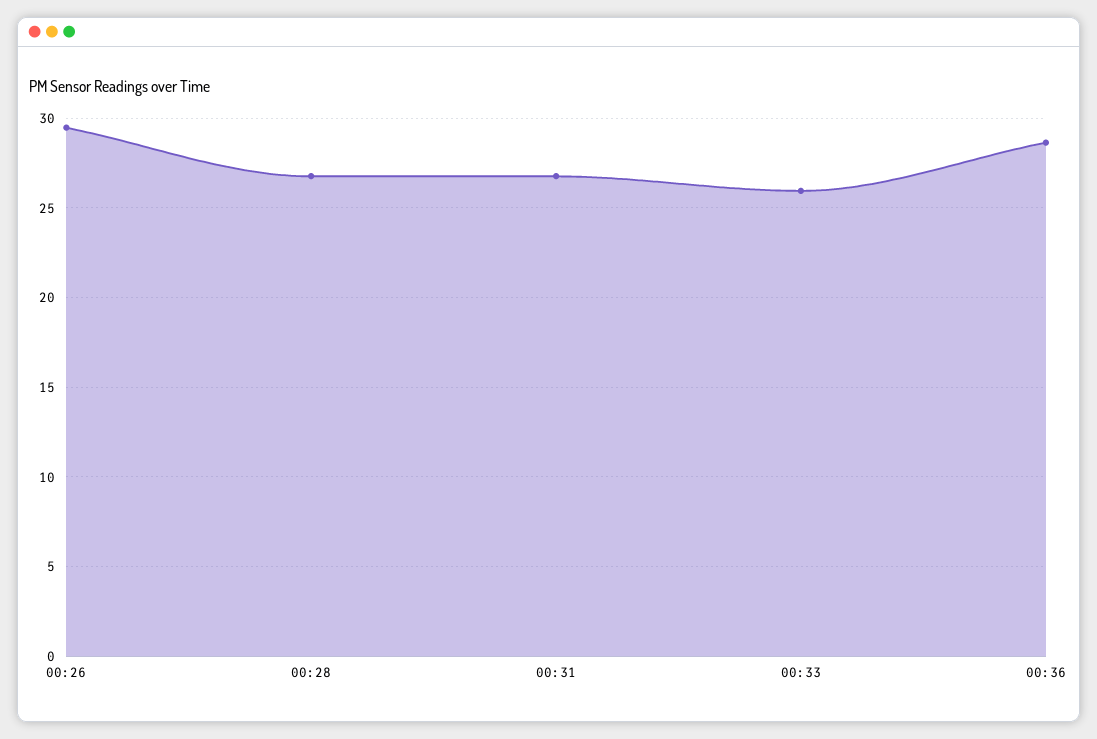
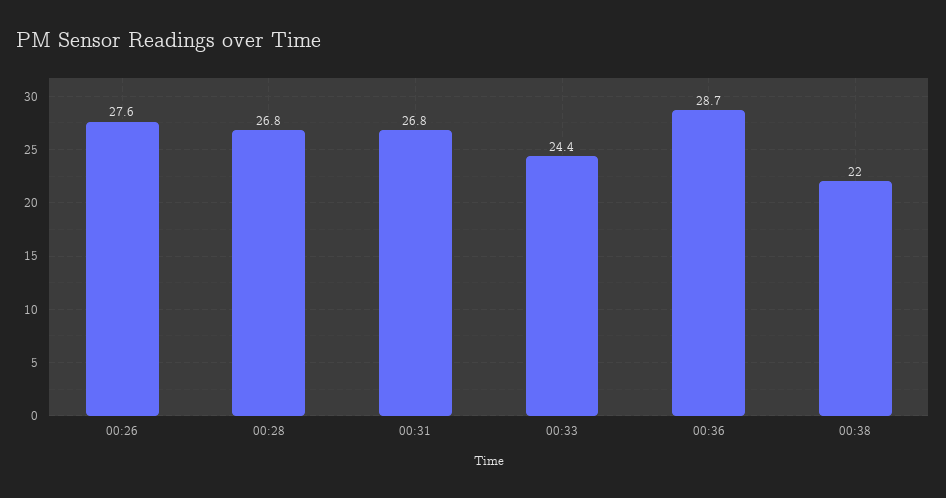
00:26: 29.5 -> 27.6
00:33: 26 -> 24.4
00:38: none -> 22

